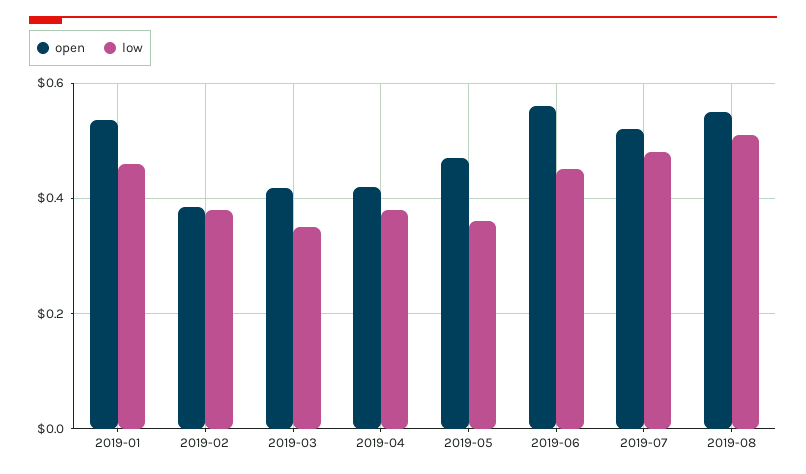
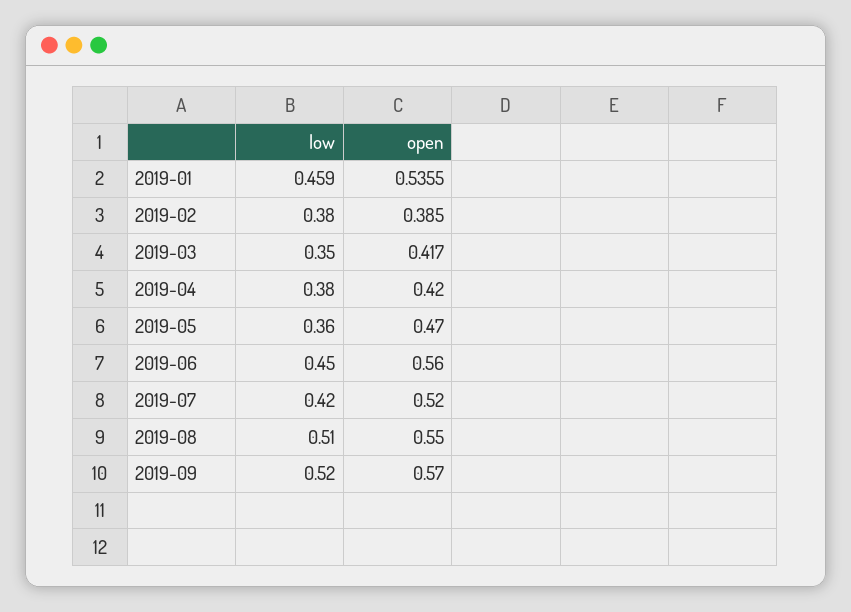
low, 2019-07: 0.48 -> 0.42
low, 2019-09: none -> 0.52
open, 2019-09: none -> 0.57

